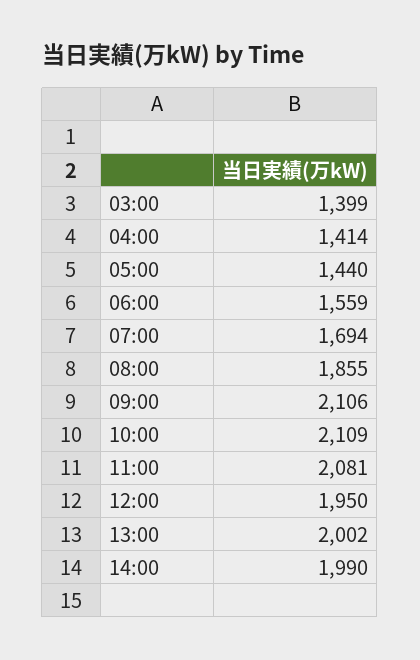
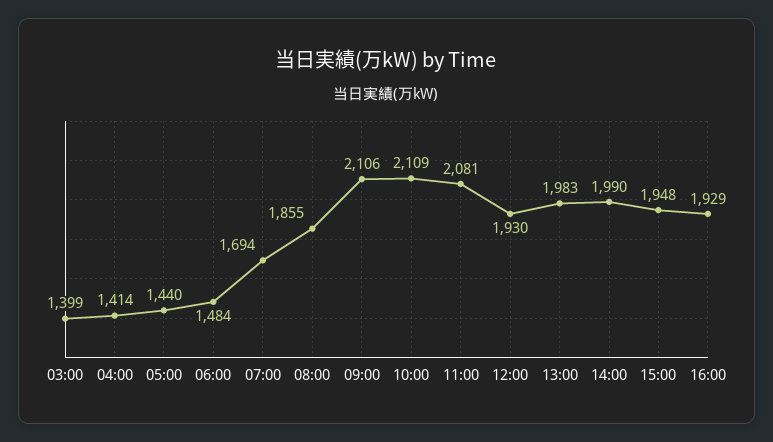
06:00: 1559 -> 1484
12:00: 1950 -> 1930
13:00: 2002 -> 1983
15:00: none -> 1948
16:00: none -> 1929

